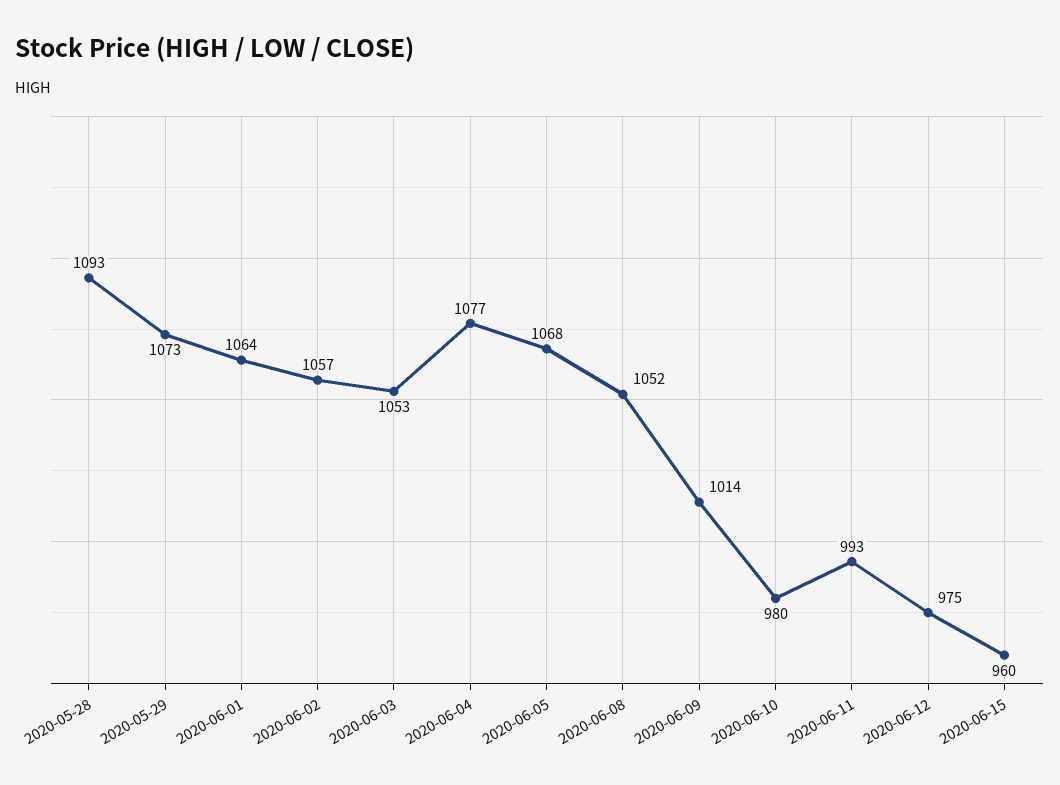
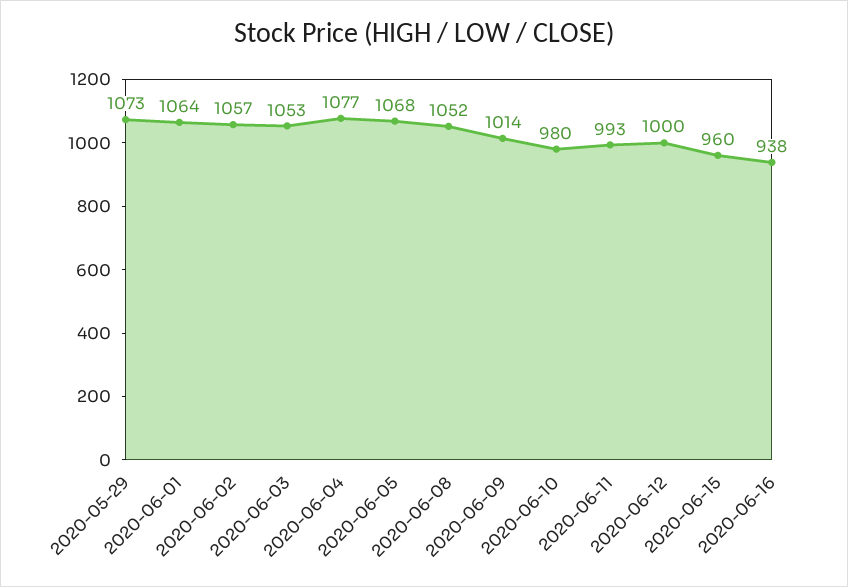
2020-05-28: 1093 -> none
2020-06-12: 975 -> 1000
2020-06-16: none -> 938

